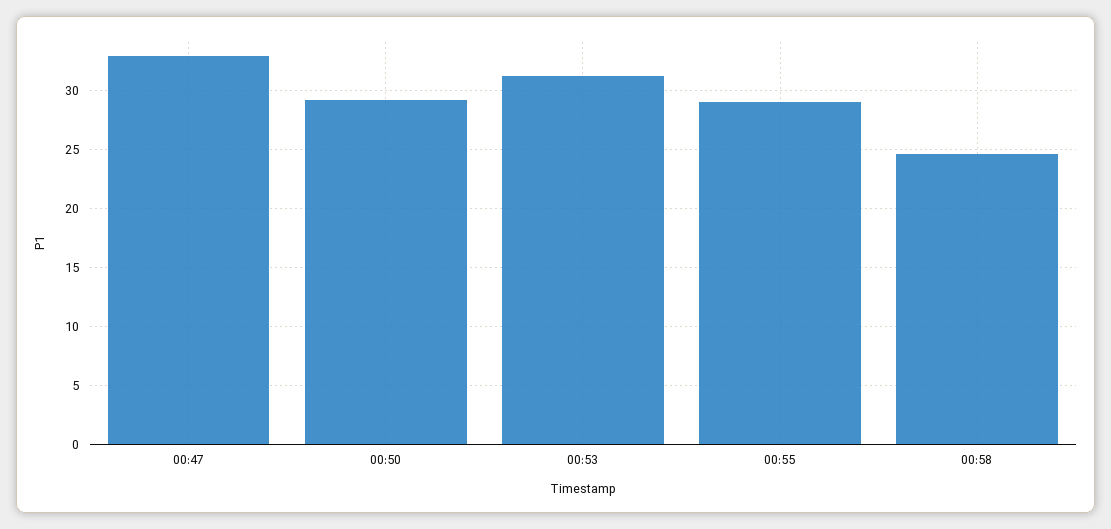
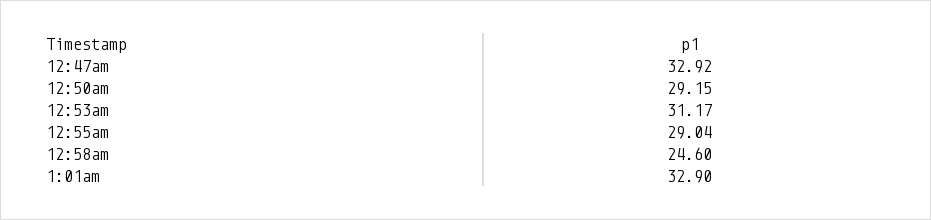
1:01am: none -> 32.9

